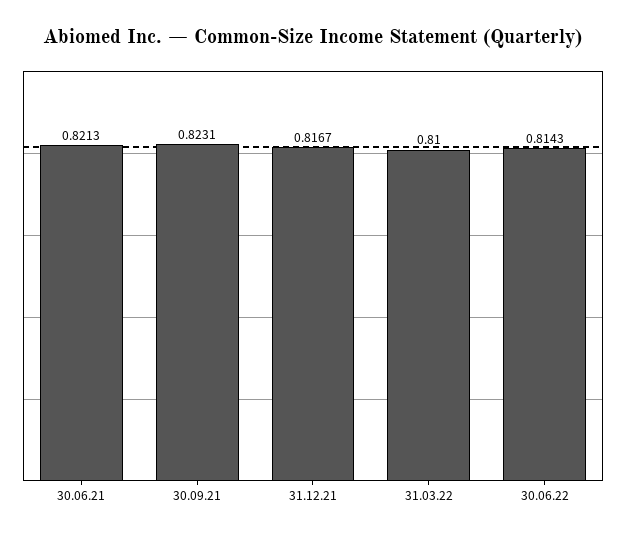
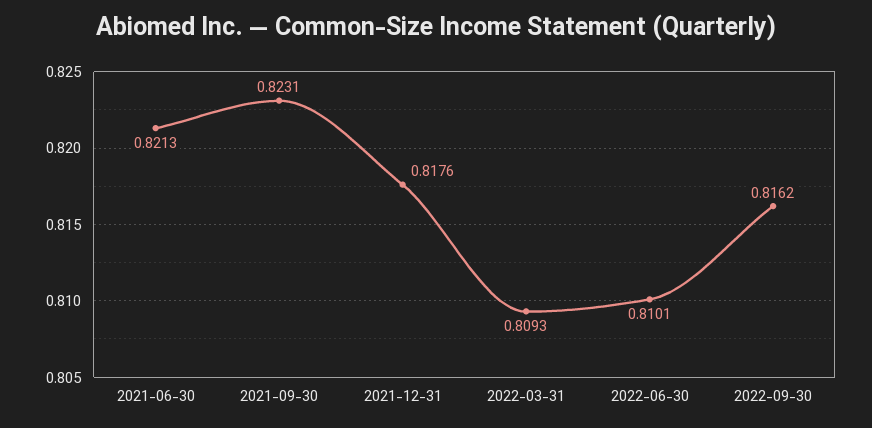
31.12.21: 0.8167 -> 0.8176
31.03.22: 0.81 -> 0.8093
30.06.22: 0.8143 -> 0.8101
2022-09-30: none -> 0.8162

